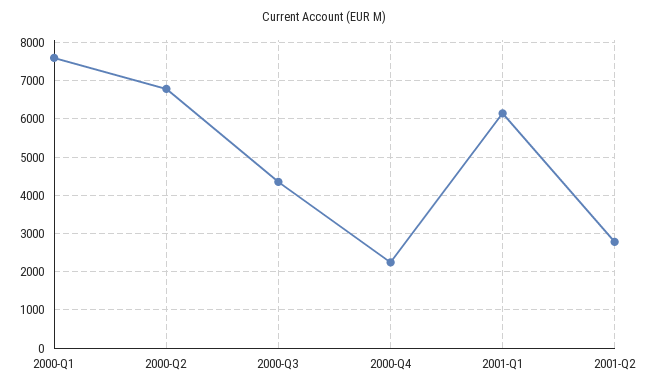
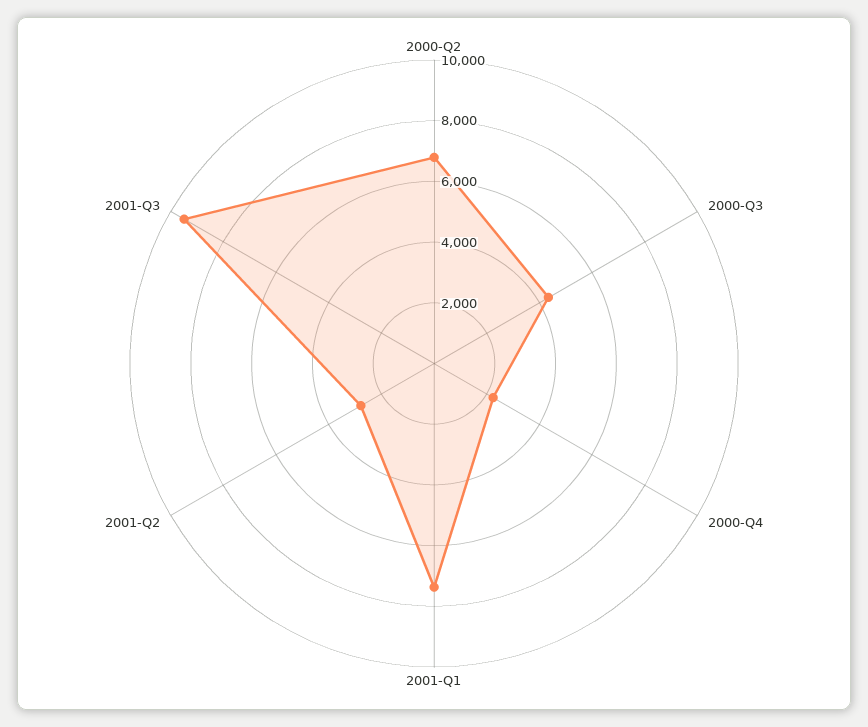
2000-Q1: 7600 -> none
2001-Q1: 6200 -> 7500
2001-Q3: none -> 9500

